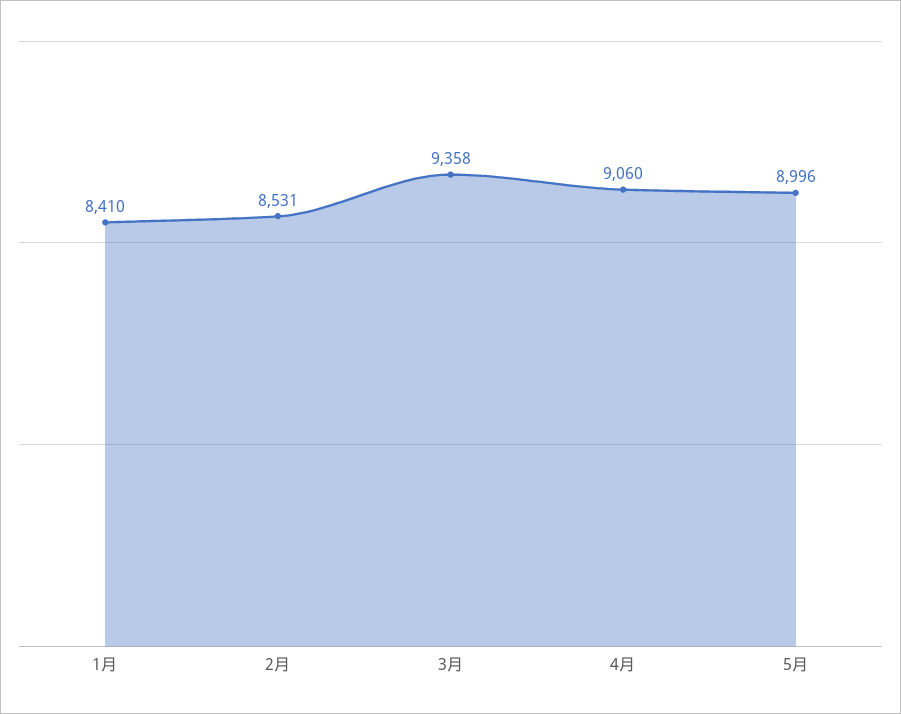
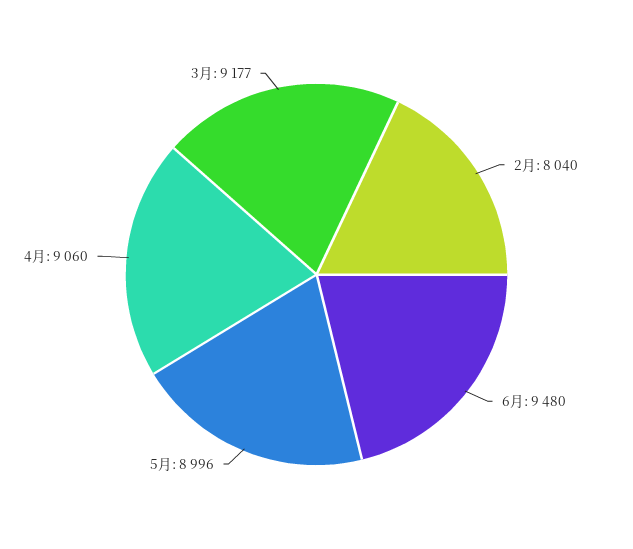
1月: 8410 -> none
2月: 8531 -> 8040
3月: 9358 -> 9177
6月: none -> 9480

